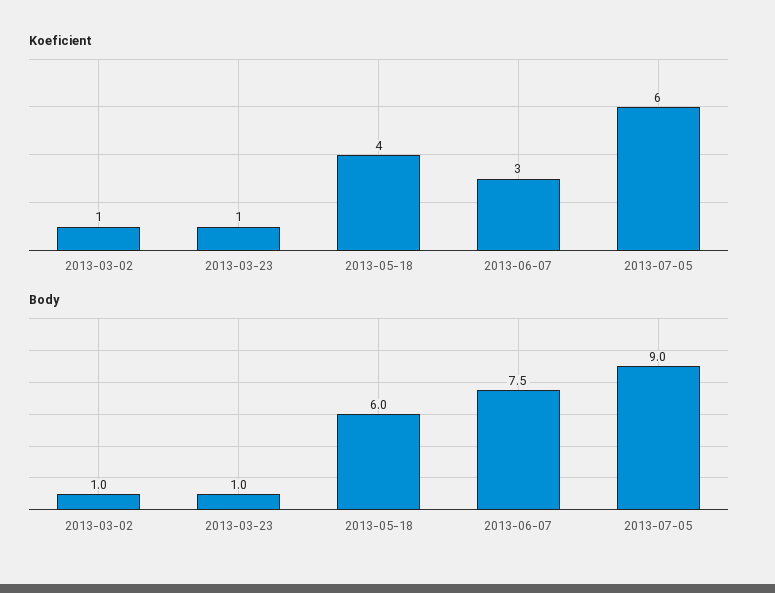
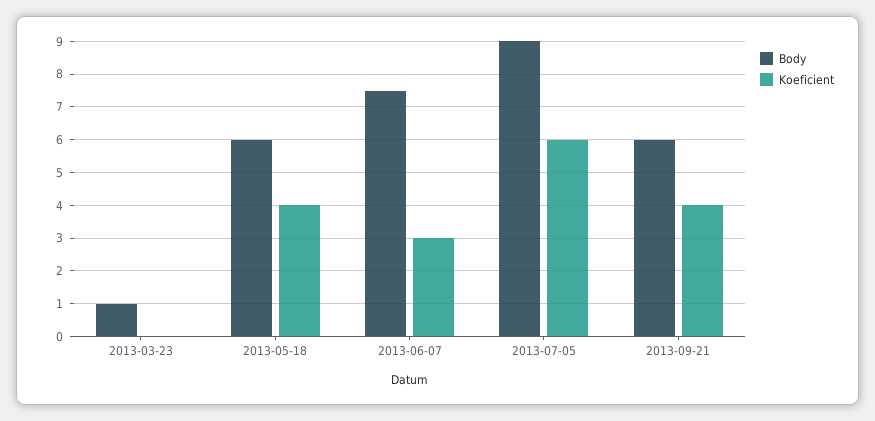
Koeficient, 2013-03-02: 1 -> none
Koeficient, 2013-03-23: 1 -> 0
Body, 2013-03-02: 1 -> none
Body, 2013-09-21: none -> 6
Koeficient, 2013-09-21: none -> 4

